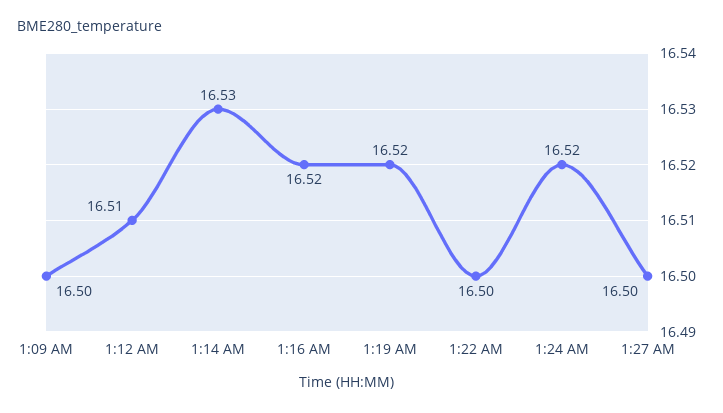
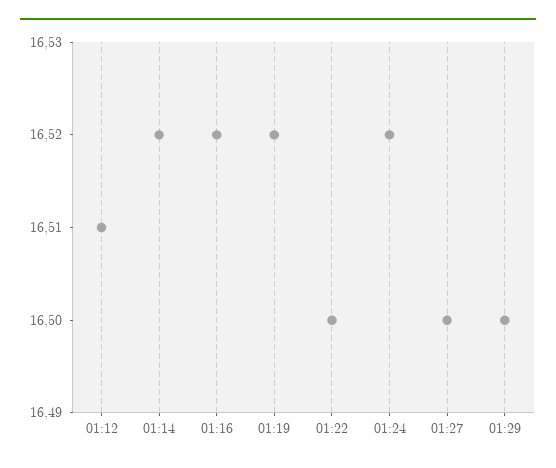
1:09 AM: 16.5 -> none
1:14 AM: 16.53 -> 16.52
01:29: none -> 16.5

